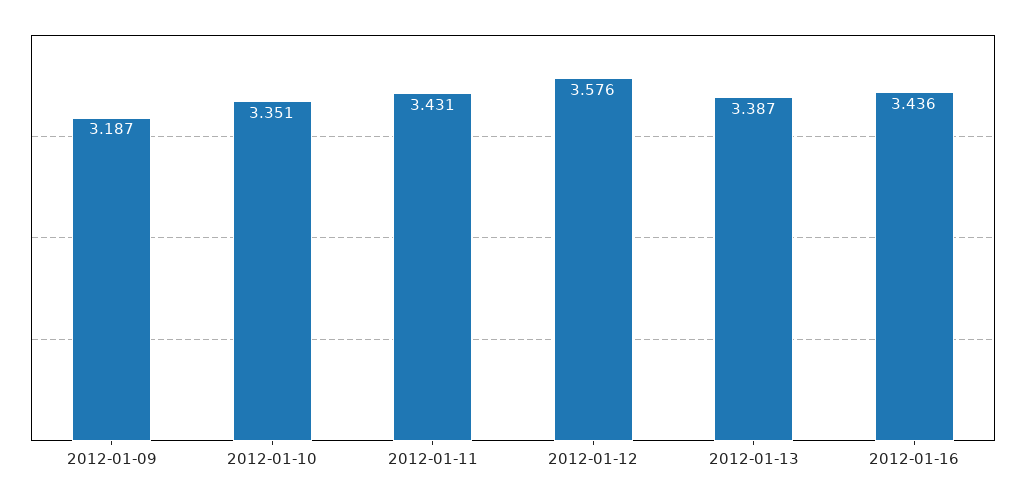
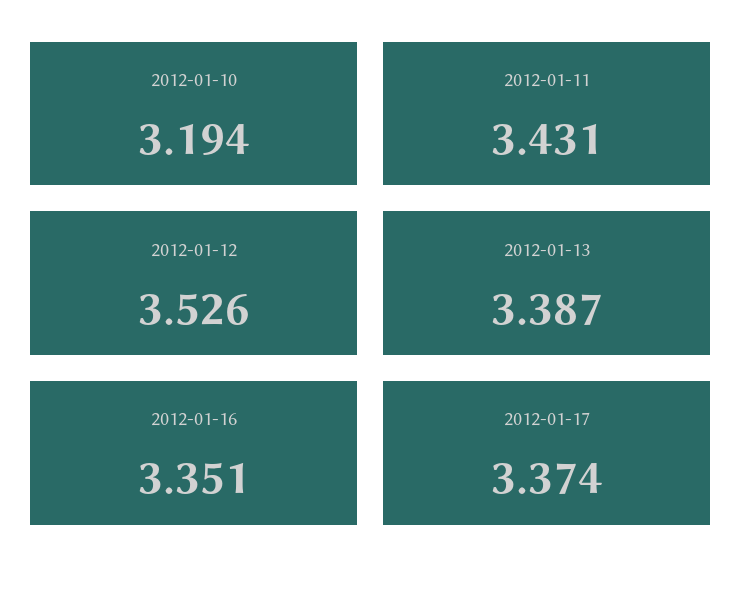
2012-01-09: 3.187 -> none
2012-01-10: 3.351 -> 3.194
2012-01-12: 3.576 -> 3.526
2012-01-16: 3.436 -> 3.351
2012-01-17: none -> 3.374

